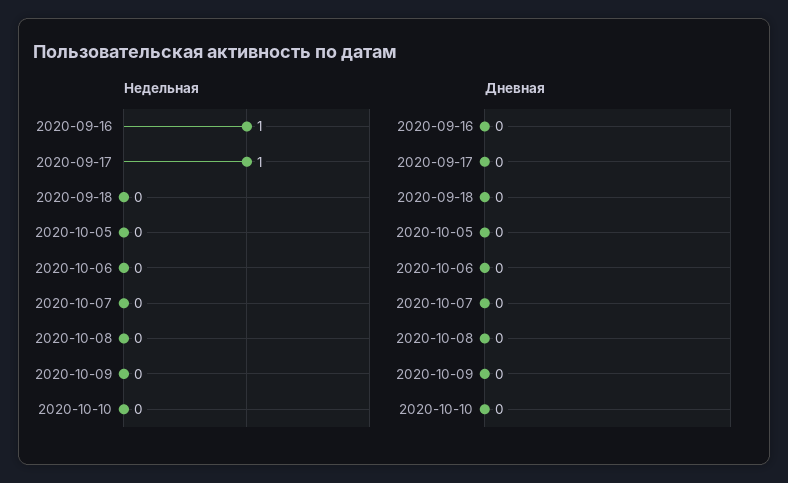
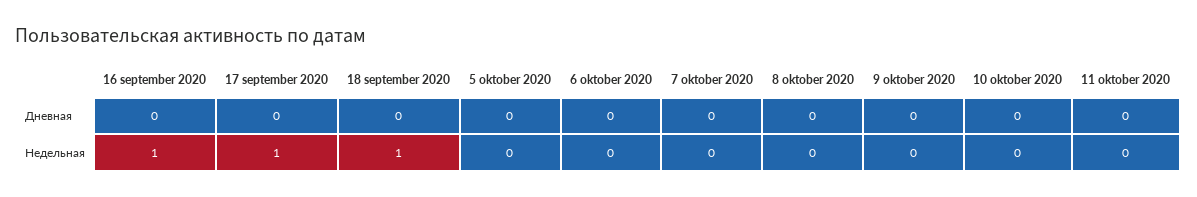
Недельная, 2020-09-18: 0 -> 1
Дневная, 11 oktober 2020: none -> 0
Недельная, 11 oktober 2020: none -> 0

